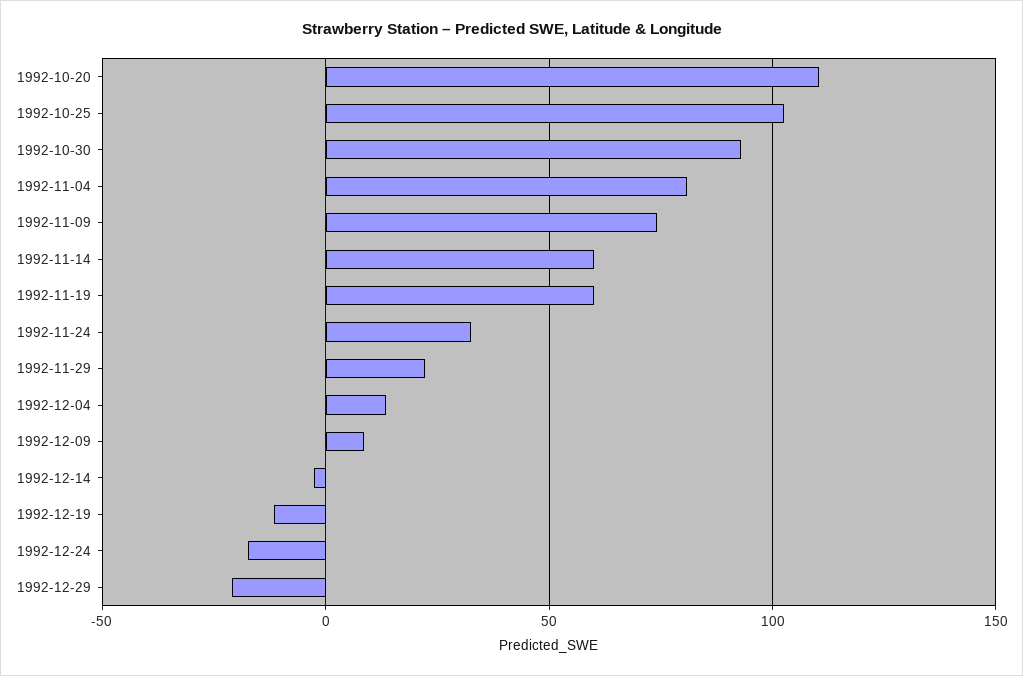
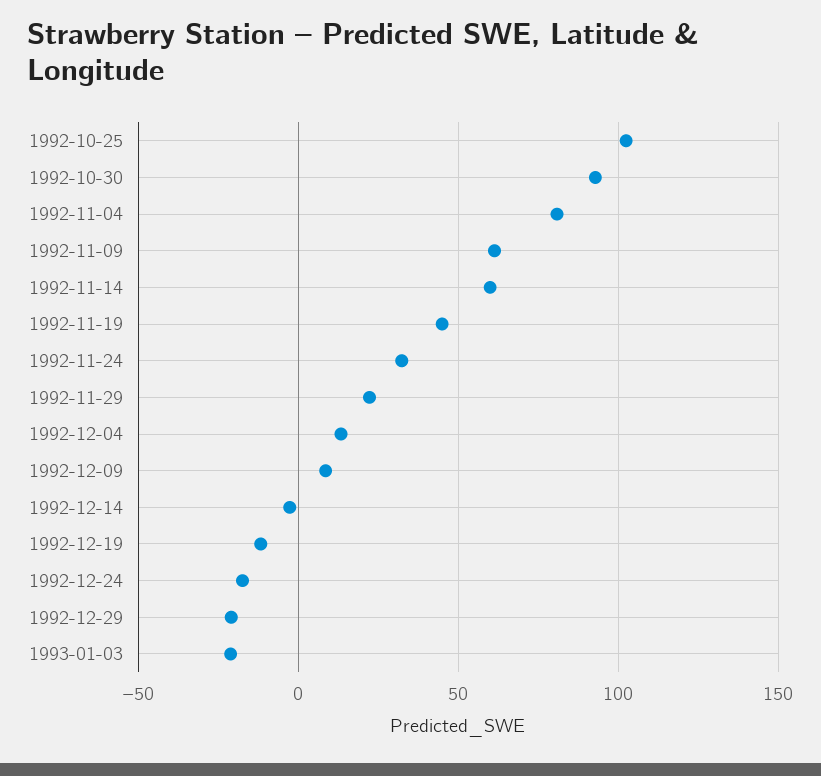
1992-10-20: 110 -> none
1992-11-09: 75 -> 60
1992-11-19: 60 -> 45
1993-01-03: none -> -20

